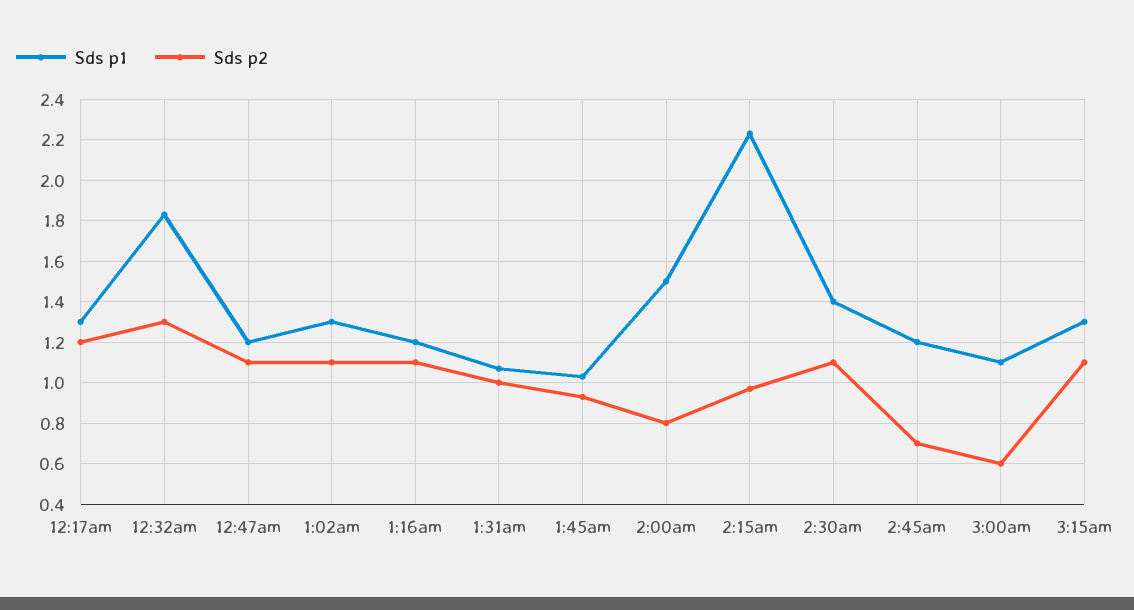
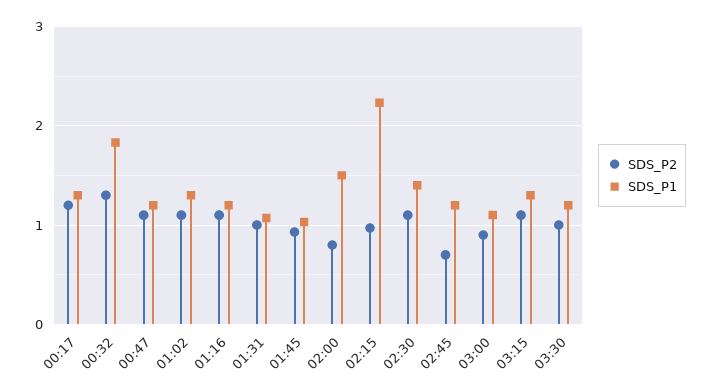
Sds p2, 3:00am: 0.6 -> 0.9
Sds p2, 03:30: none -> 1
Sds p1, 03:30: none -> 1.2

